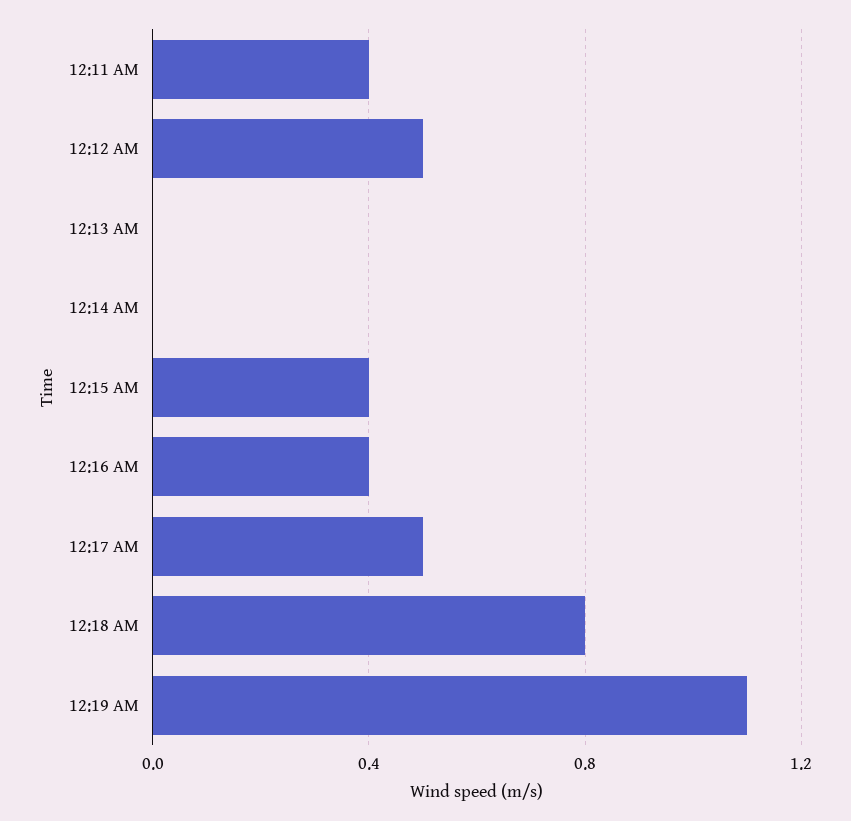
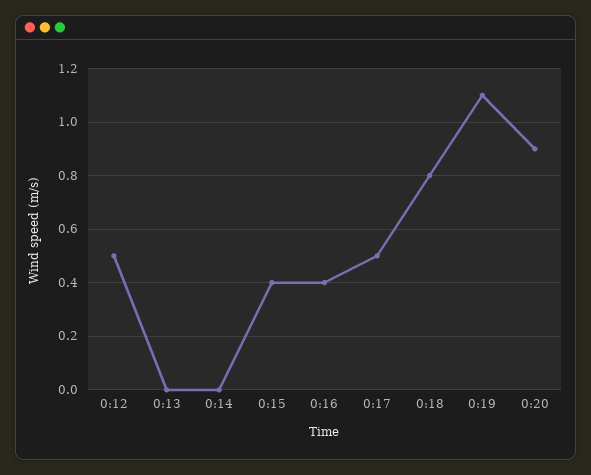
12:11 AM: 0.4 -> none
0:20: none -> 0.9

